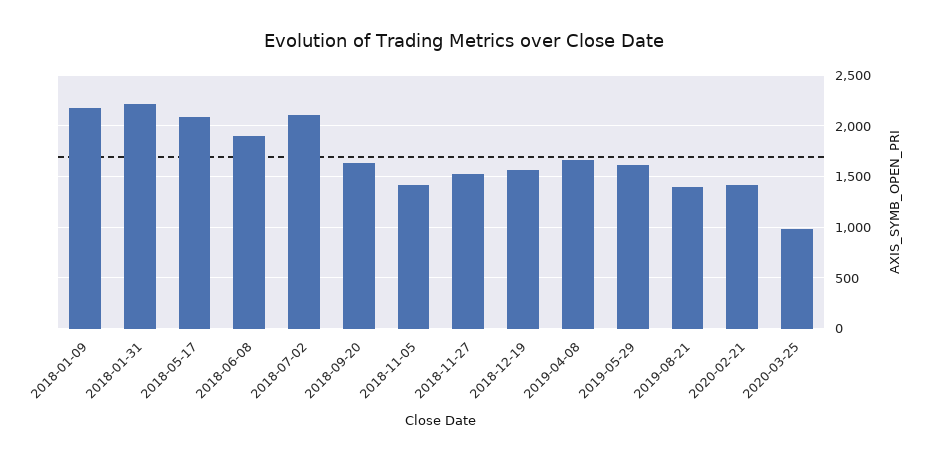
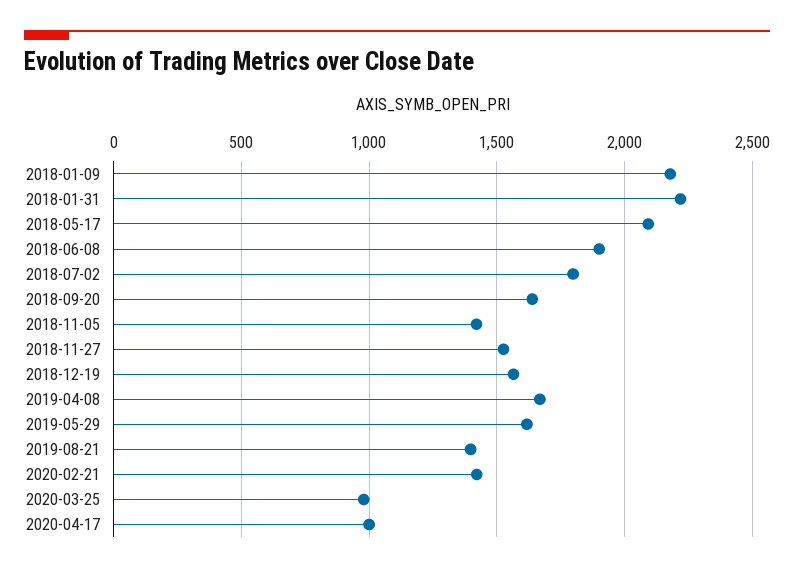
2018-07-02: 2100 -> 1800
2020-04-17: none -> 1000

